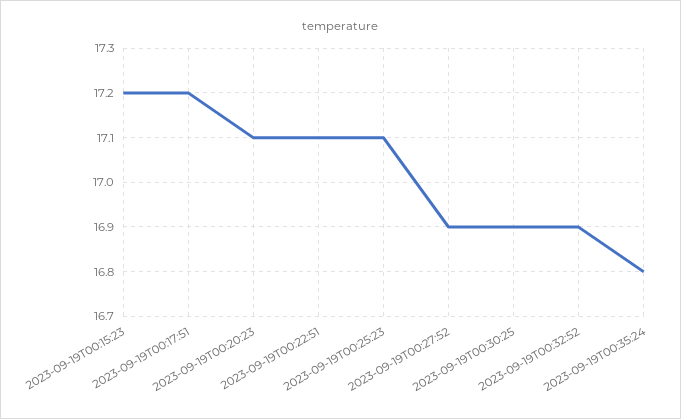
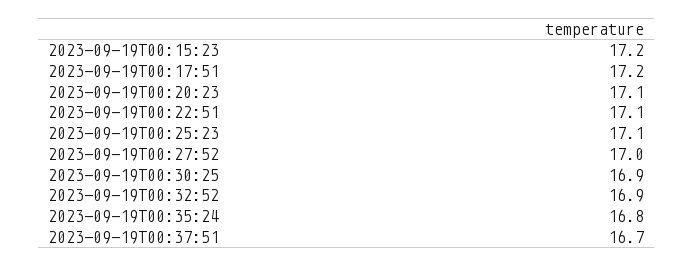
2023-09-19T00:27:52: 16.9 -> 17
2023-09-19T00:37:51: none -> 16.7

